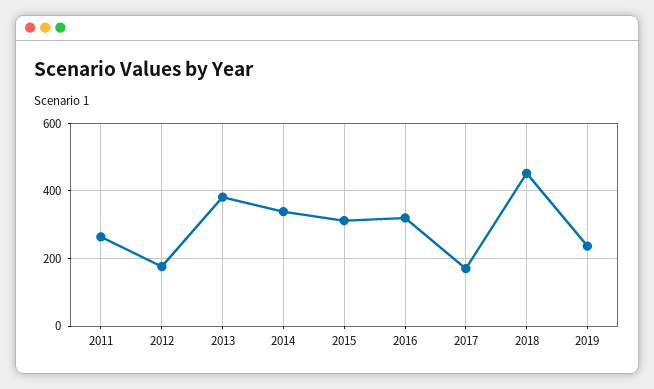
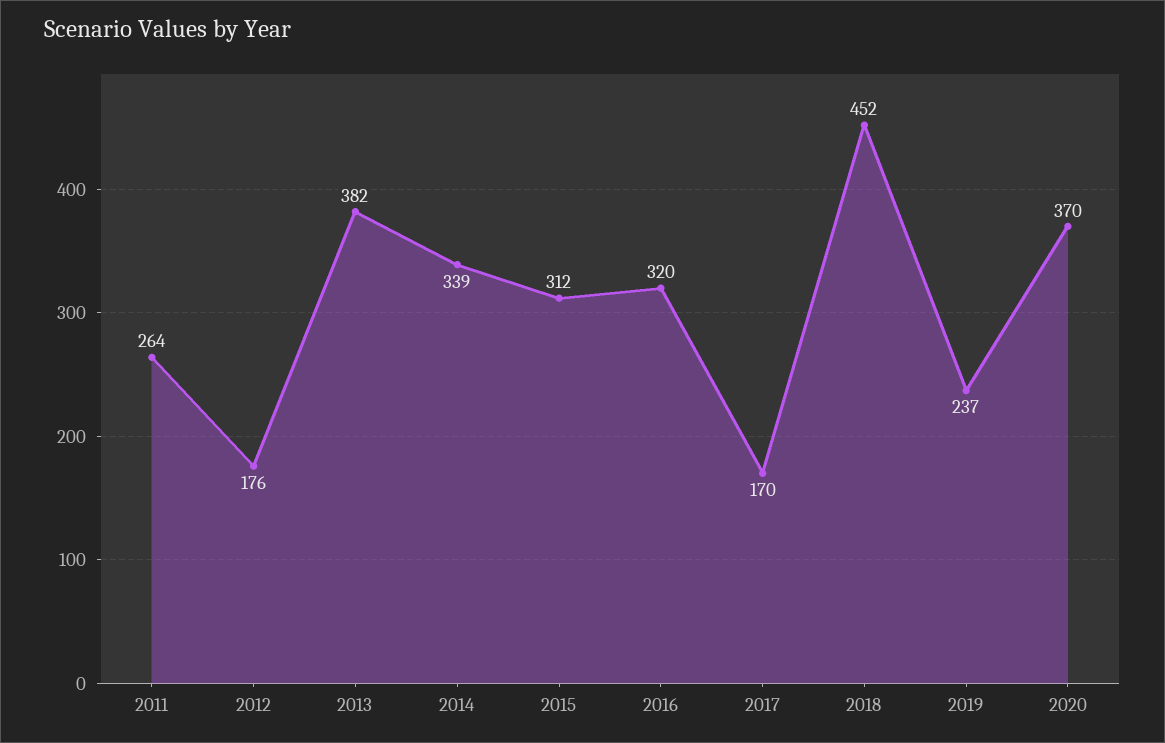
2020: none -> 370

